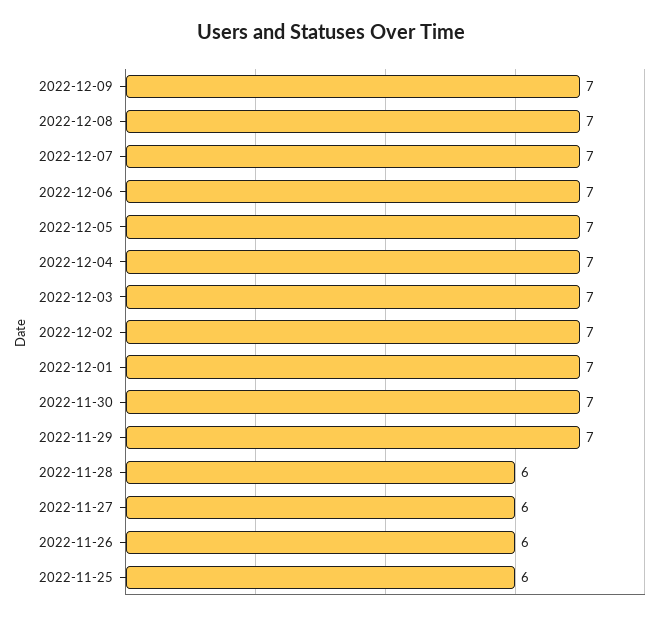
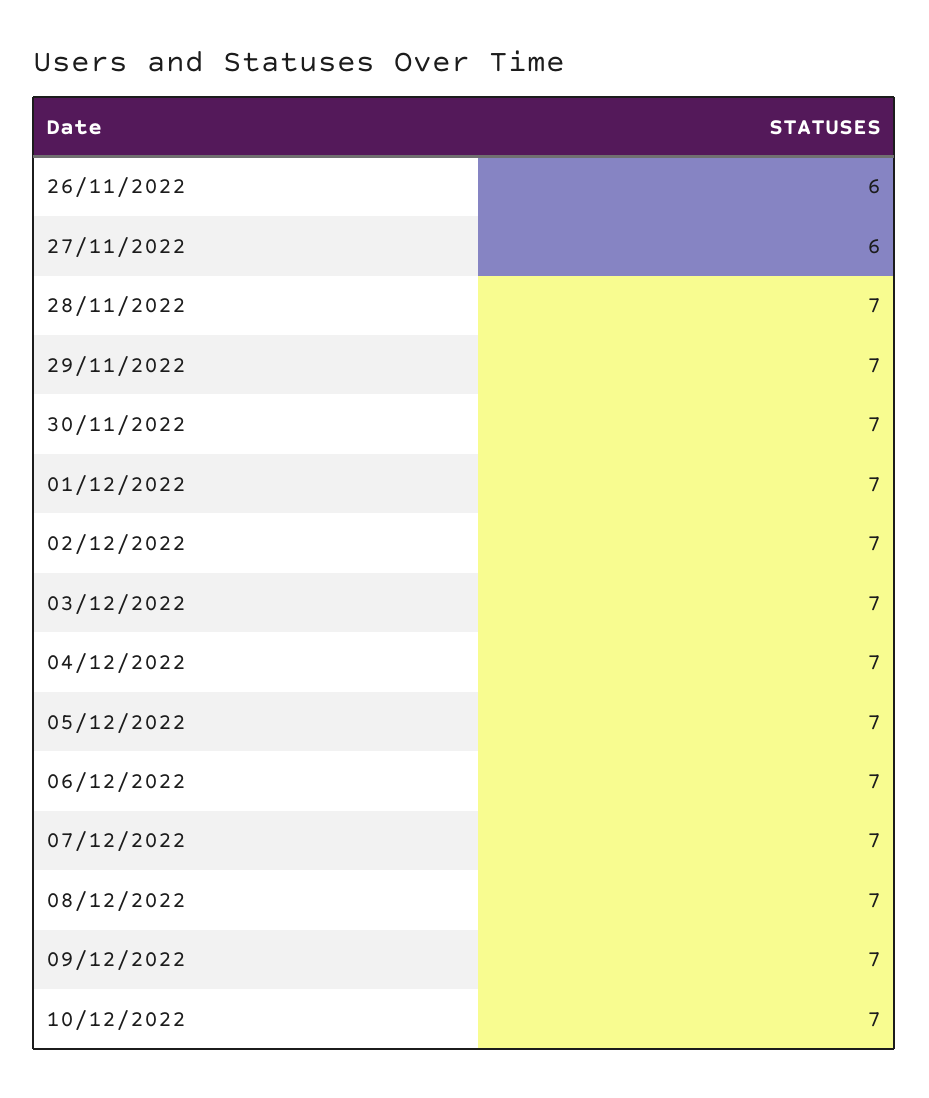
2022-11-28: 6 -> 7
2022-11-25: 6 -> none
10/12/2022: none -> 7

